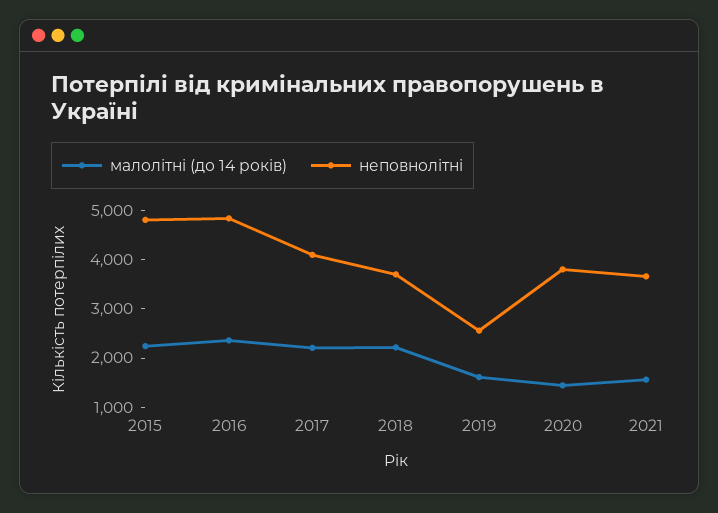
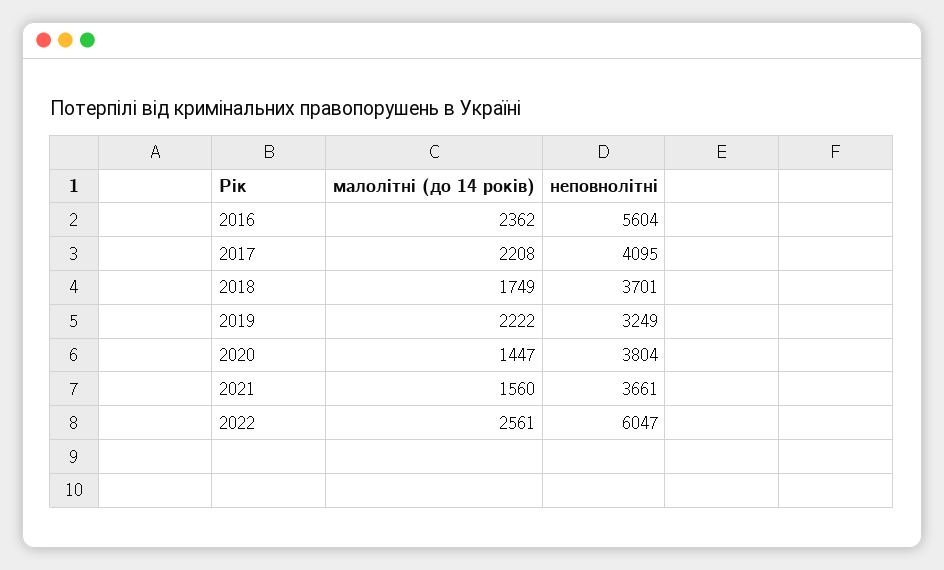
малолітні (до 14 років), 2015: 2200 -> none
неповнолітні, 2015: 4800 -> none
неповнолітні, 2016: 4800 -> 5604
малолітні (до 14 років), 2018: 2200 -> 1749
малолітні (до 14 років), 2019: 1600 -> 2222
неповнолітні, 2019: 2600 -> 3249
малолітні (до 14 років), 2022: none -> 2561
неповнолітні, 2022: none -> 6047

